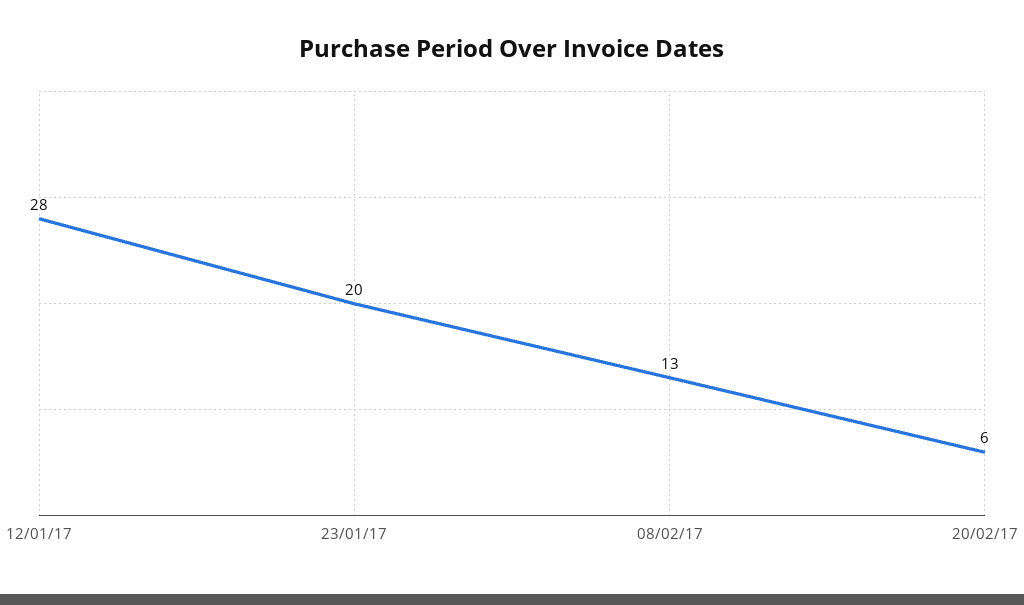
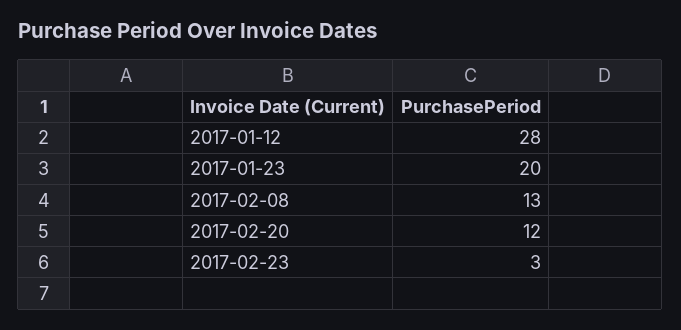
20/02/17: 6 -> 12
2017-02-23: none -> 3

